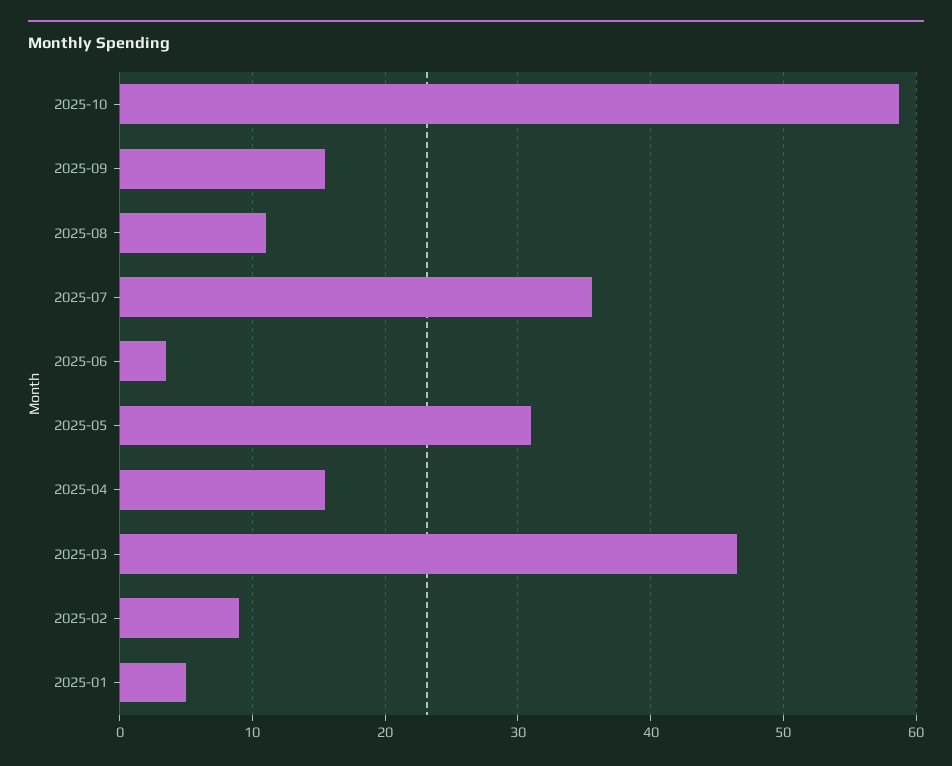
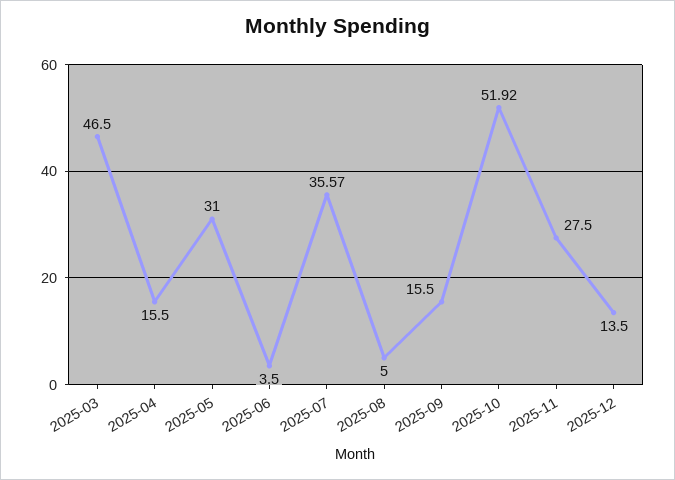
2025-10: 59 -> 51.92
2025-08: 11 -> 5
2025-02: 9 -> none
2025-01: 5 -> none
2025-11: none -> 27.5
2025-12: none -> 13.5

